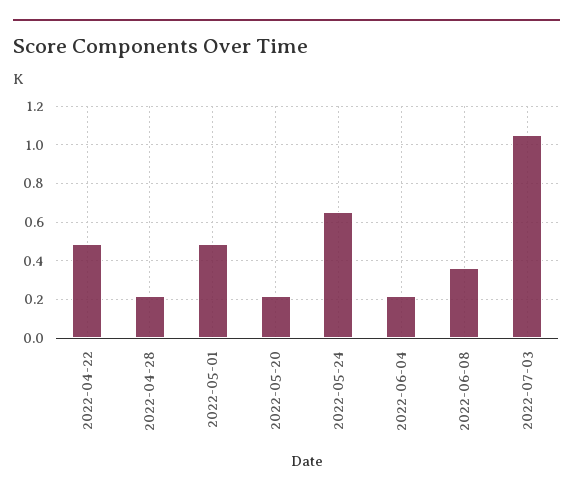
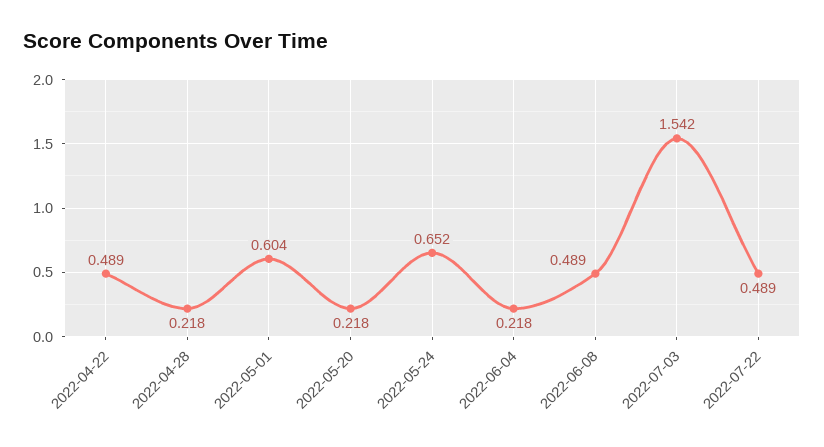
2022-05-01: 0.5 -> 0.604
2022-06-08: 0.35 -> 0.489
2022-07-03: 1.05 -> 1.542
2022-07-22: none -> 0.489

